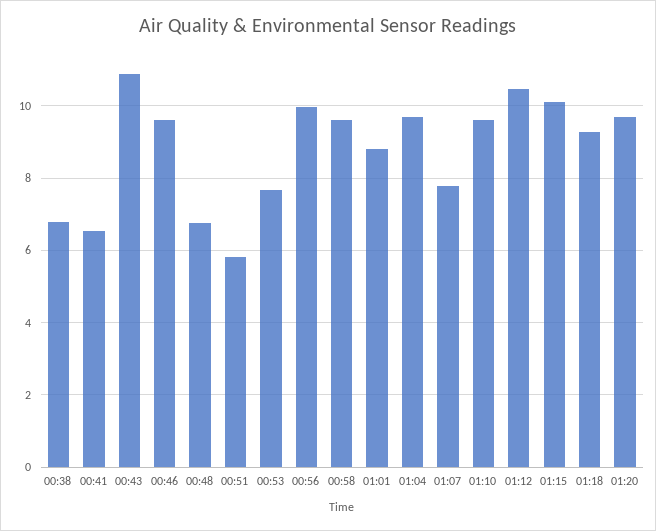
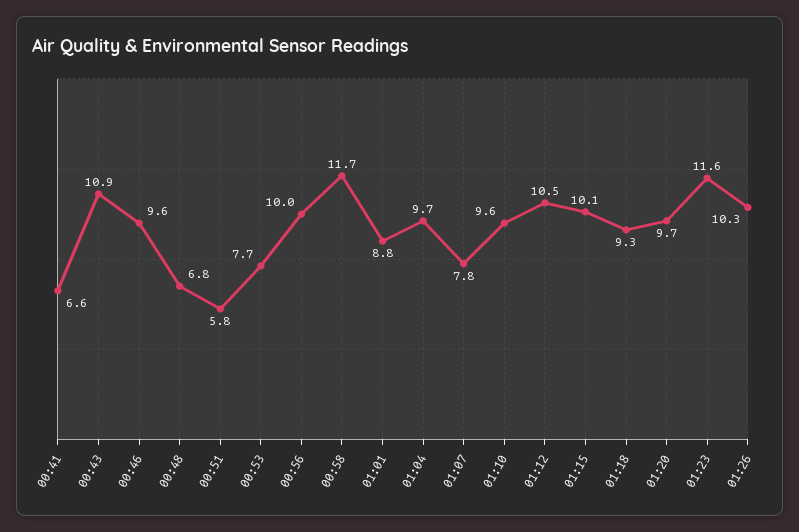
00:38: 6.8 -> none
00:58: 9.6 -> 11.7
01:23: none -> 11.6
01:26: none -> 10.3

